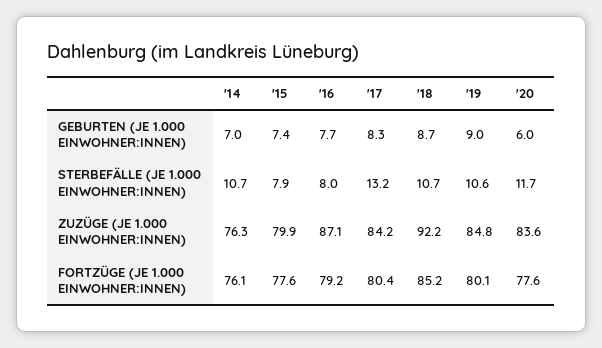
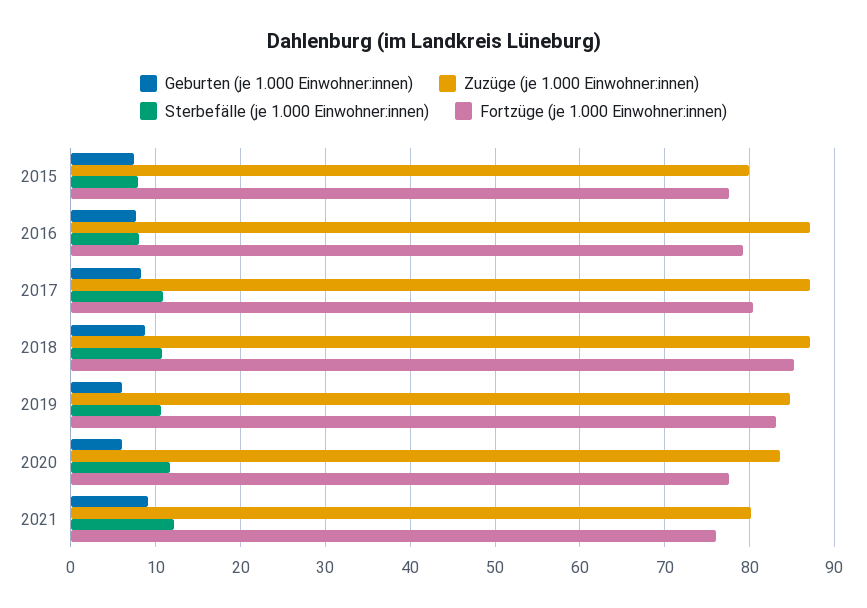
GEBURTEN (JE 1.000 EINWOHNER:INNEN), '14: 7 -> none
GEBURTEN (JE 1.000 EINWOHNER:INNEN), '19: 9 -> 6
STERBEFÄLLE (JE 1.000 EINWOHNER:INNEN), '14: 10.7 -> none
STERBEFÄLLE (JE 1.000 EINWOHNER:INNEN), '17: 13.2 -> 11
ZUZÜGE (JE 1.000 EINWOHNER:INNEN), '14: 76.3 -> none
ZUZÜGE (JE 1.000 EINWOHNER:INNEN), '17: 84.2 -> 87
ZUZÜGE (JE 1.000 EINWOHNER:INNEN), '18: 92.2 -> 87
FORTZÜGE (JE 1.000 EINWOHNER:INNEN), '14: 76.1 -> none
FORTZÜGE (JE 1.000 EINWOHNER:INNEN), '19: 80.1 -> 83
GEBURTEN (JE 1.000 EINWOHNER:INNEN), 2021: none -> 9
ZUZÜGE (JE 1.000 EINWOHNER:INNEN), 2021: none -> 80
STERBEFÄLLE (JE 1.000 EINWOHNER:INNEN), 2021: none -> 12
FORTZÜGE (JE 1.000 EINWOHNER:INNEN), 2021: none -> 76

